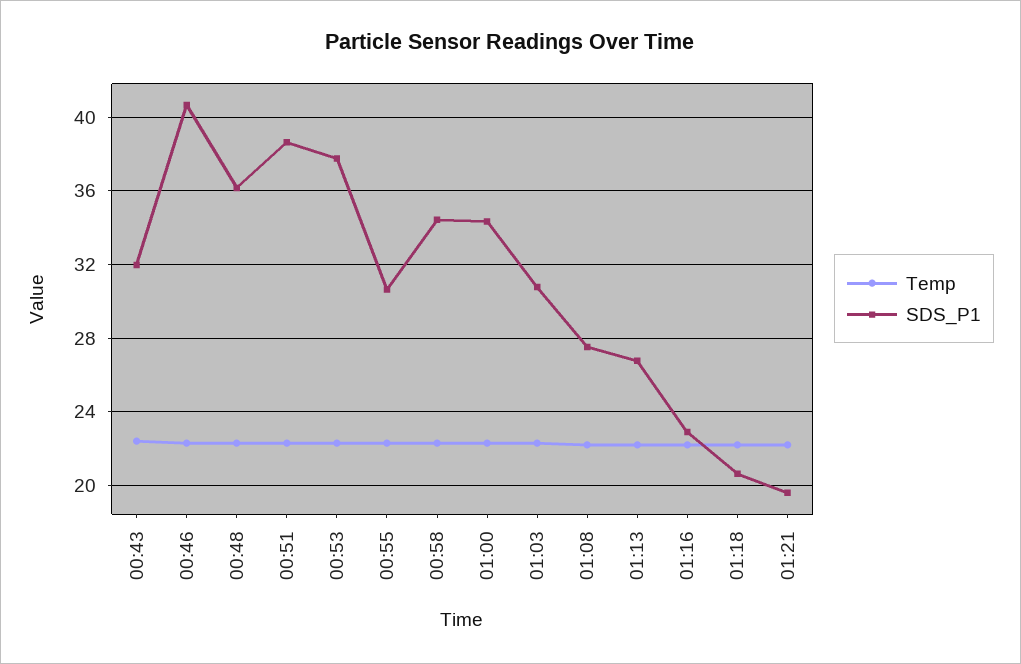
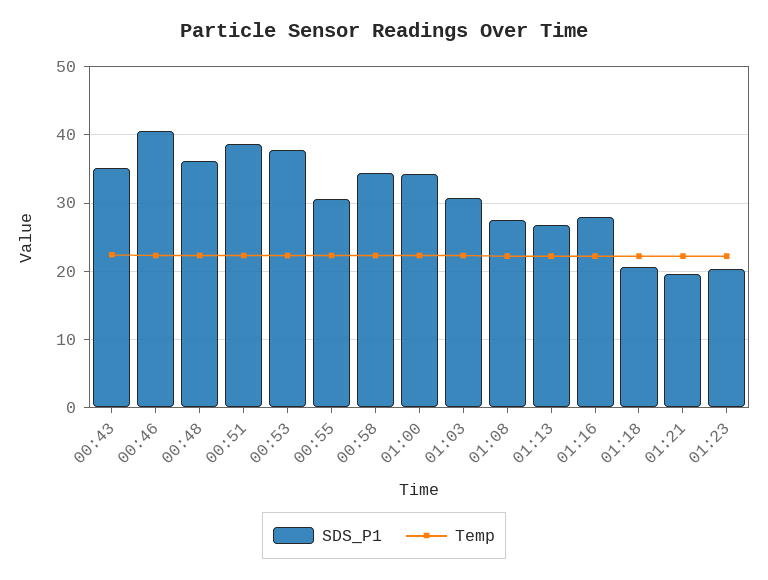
SDS_P1, 00:43: 32 -> 35
SDS_P1, 01:16: 23 -> 28
SDS_P1, 01:23: none -> 20
Temp, 01:23: none -> 22

